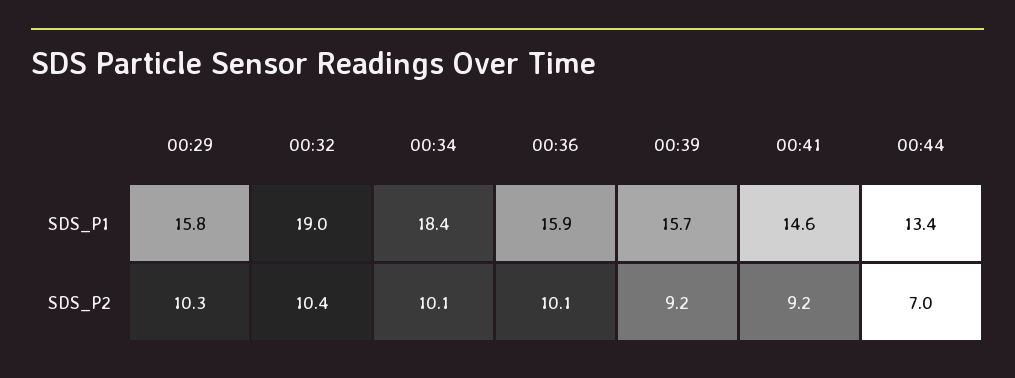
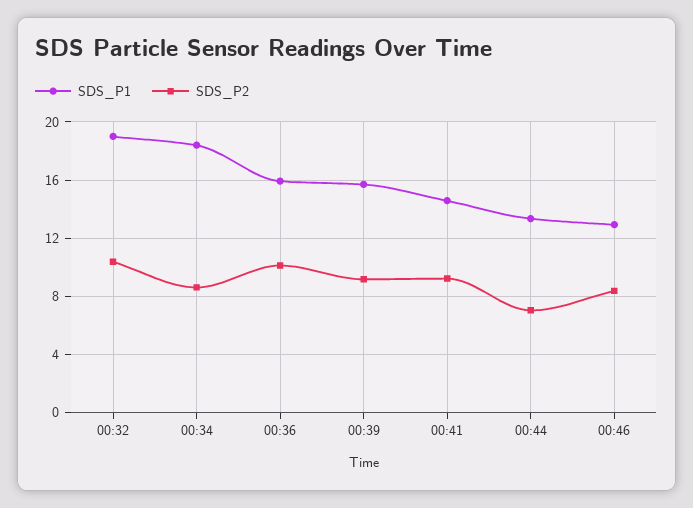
SDS_P1, 00:29: 15.8 -> none
SDS_P2, 00:29: 10.3 -> none
SDS_P2, 00:34: 10.1 -> 8.5
SDS_P1, 00:46: none -> 13
SDS_P2, 00:46: none -> 8.5

